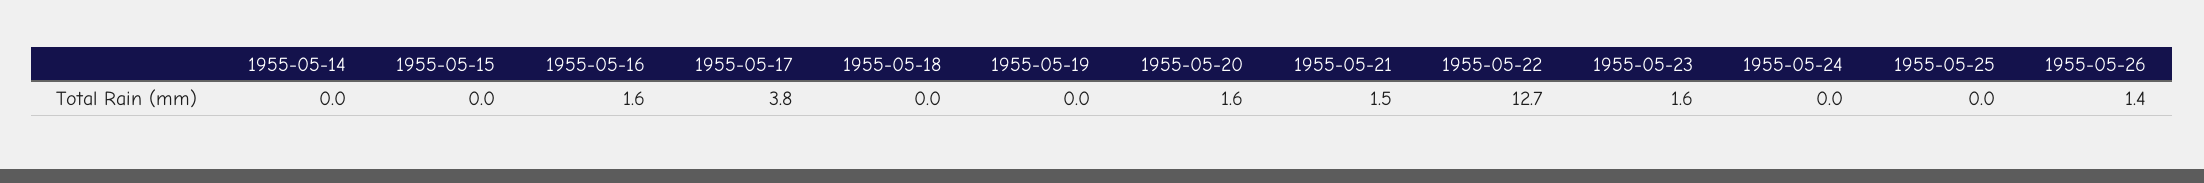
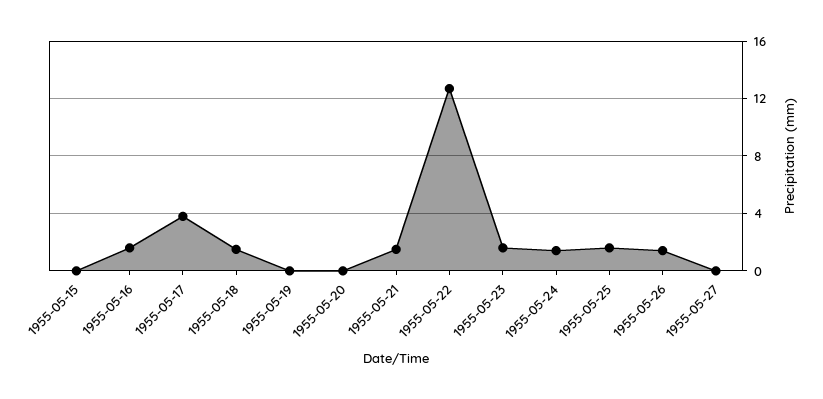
1955-05-14: 0 -> none
1955-05-18: 0 -> 1.5
1955-05-20: 1.6 -> 0
1955-05-24: 0 -> 1.5
1955-05-25: 0 -> 1.5
1955-05-27: none -> 0

